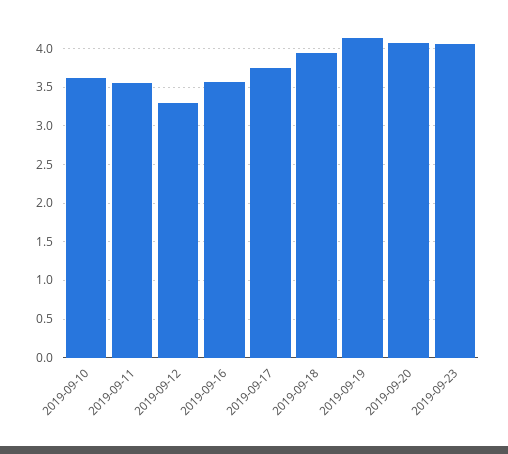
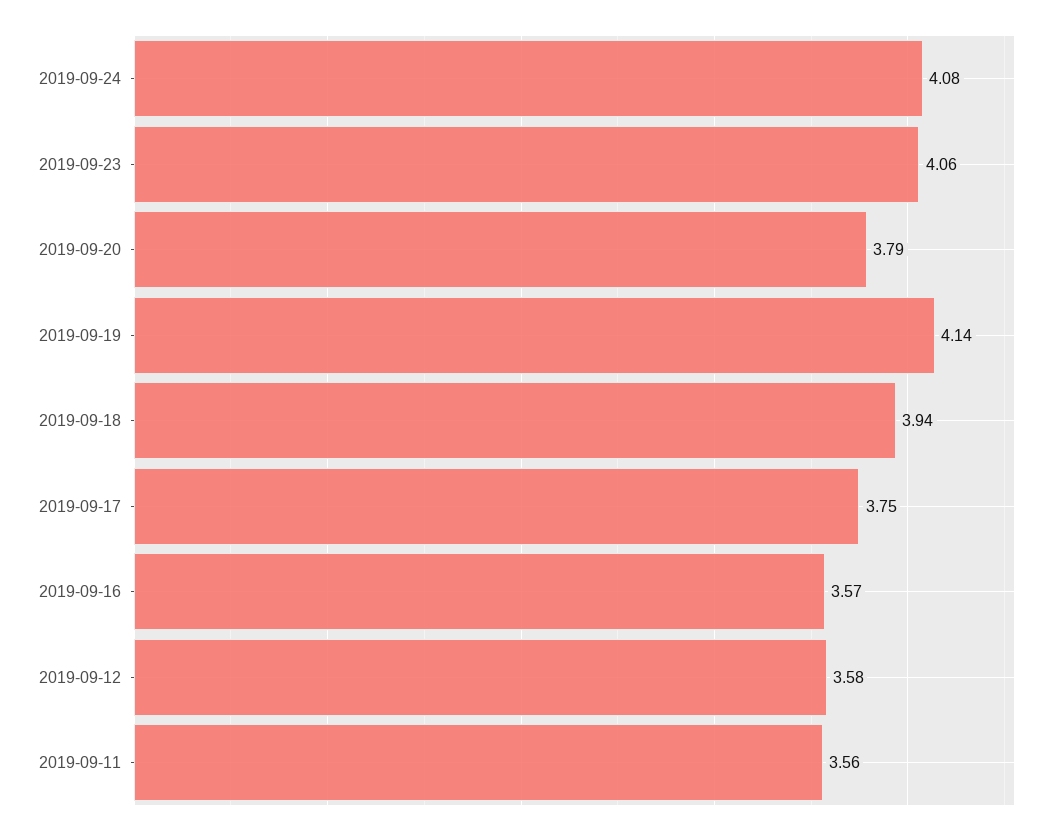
2019-09-10: 3.6 -> none
2019-09-12: 3.3 -> 3.58
2019-09-20: 4.1 -> 3.79
2019-09-24: none -> 4.08

